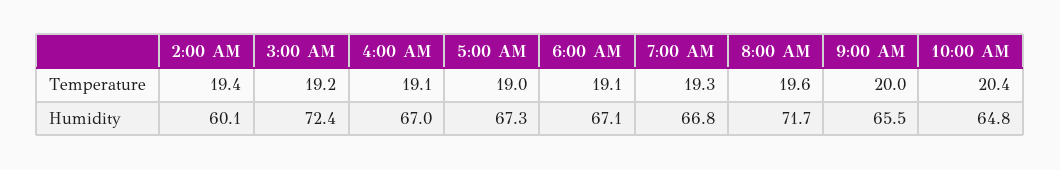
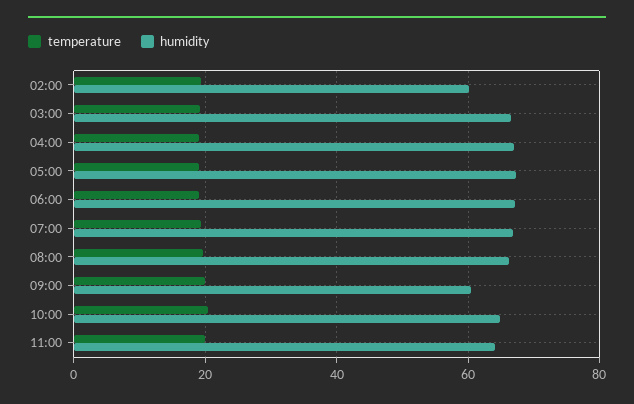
Humidity, 3:00 AM: 72.4 -> 66
Humidity, 8:00 AM: 71.7 -> 66
Humidity, 9:00 AM: 65.5 -> 60
Temperature, 11:00: none -> 20
Humidity, 11:00: none -> 64

